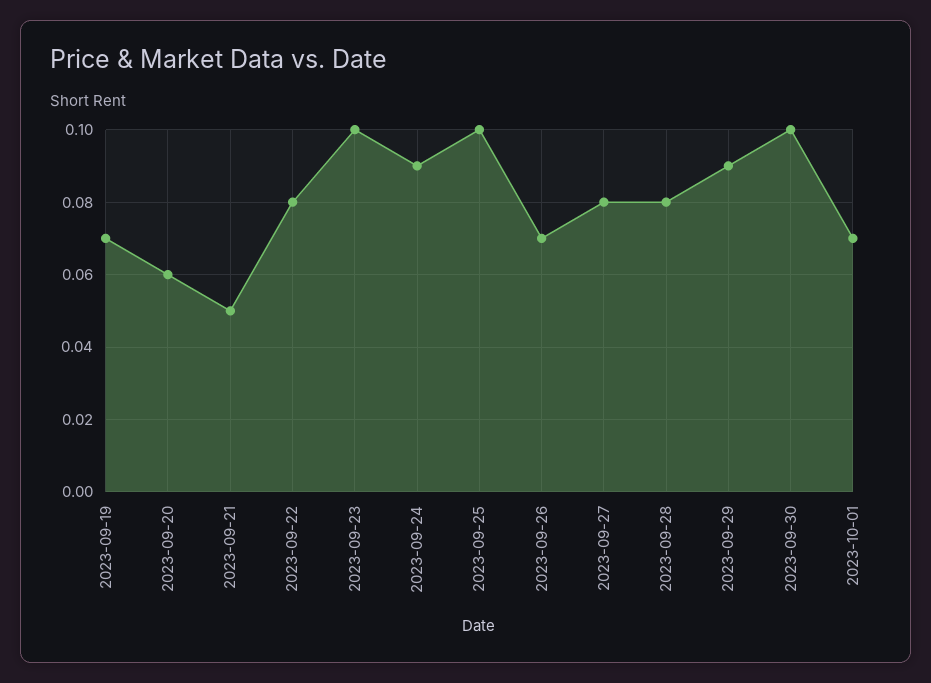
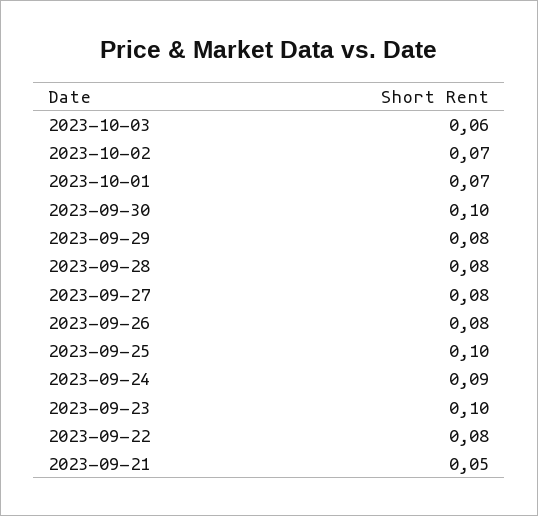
2023-09-19: 0.07 -> none
2023-09-20: 0.06 -> none
2023-09-26: 0.07 -> 0.08
2023-09-29: 0.09 -> 0.08
2023-10-03: none -> 0.06
2023-10-02: none -> 0.07

